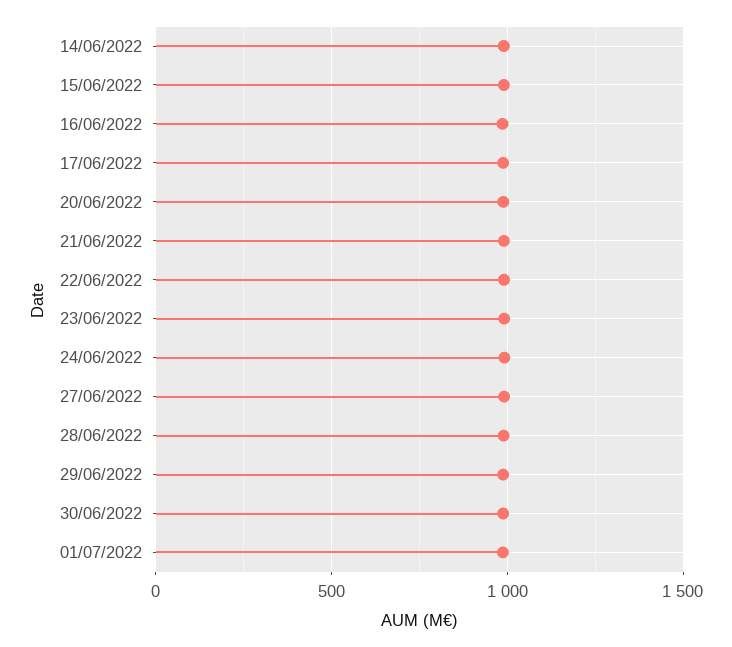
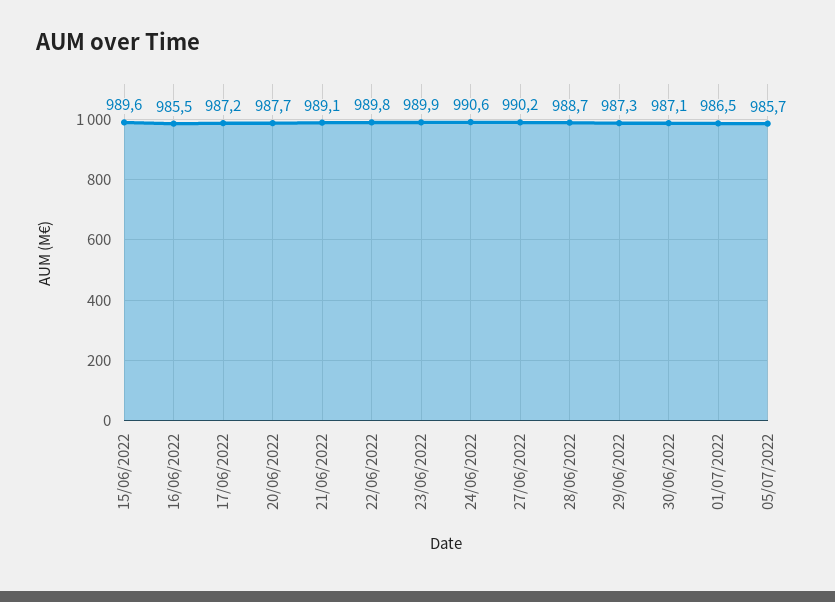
14/06/2022: 1000 -> none
05/07/2022: none -> 985.7

